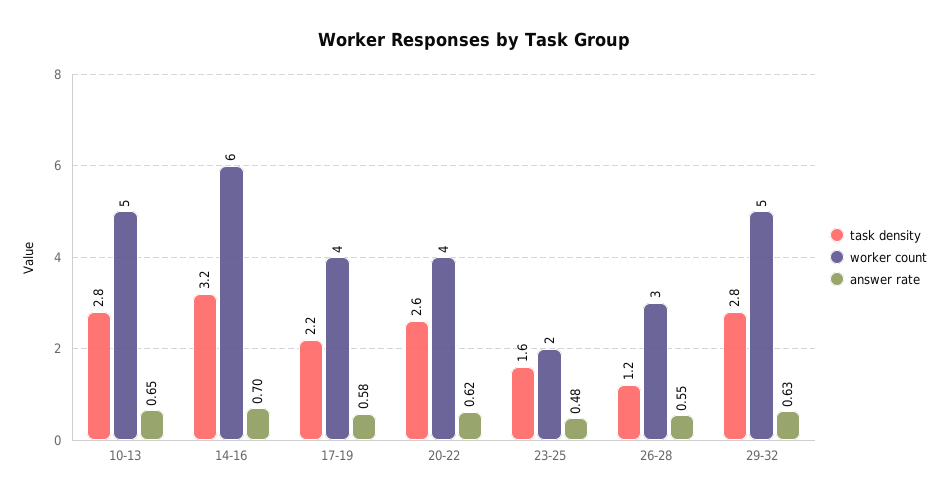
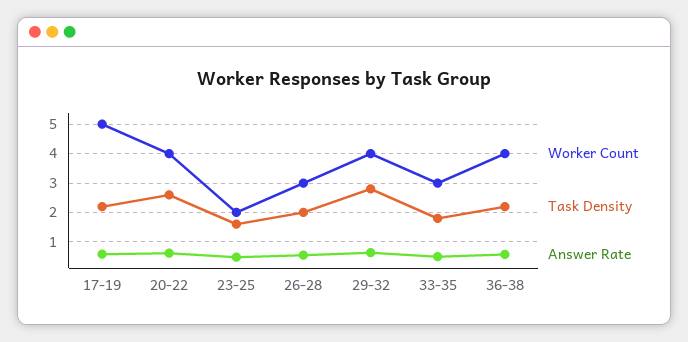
task density, 10-13: 2.8 -> none
worker count, 10-13: 5 -> none
answer rate, 10-13: 0.65 -> none
task density, 14-16: 3.2 -> none
worker count, 14-16: 6 -> none
answer rate, 14-16: 0.7 -> none
worker count, 17-19: 4 -> 5
task density, 26-28: 1.2 -> 2
worker count, 29-32: 5 -> 4
worker count, 33-35: none -> 3
task density, 33-35: none -> 1.75
answer rate, 33-35: none -> 0.5
worker count, 36-38: none -> 4
task density, 36-38: none -> 2.25
answer rate, 36-38: none -> 0.5

